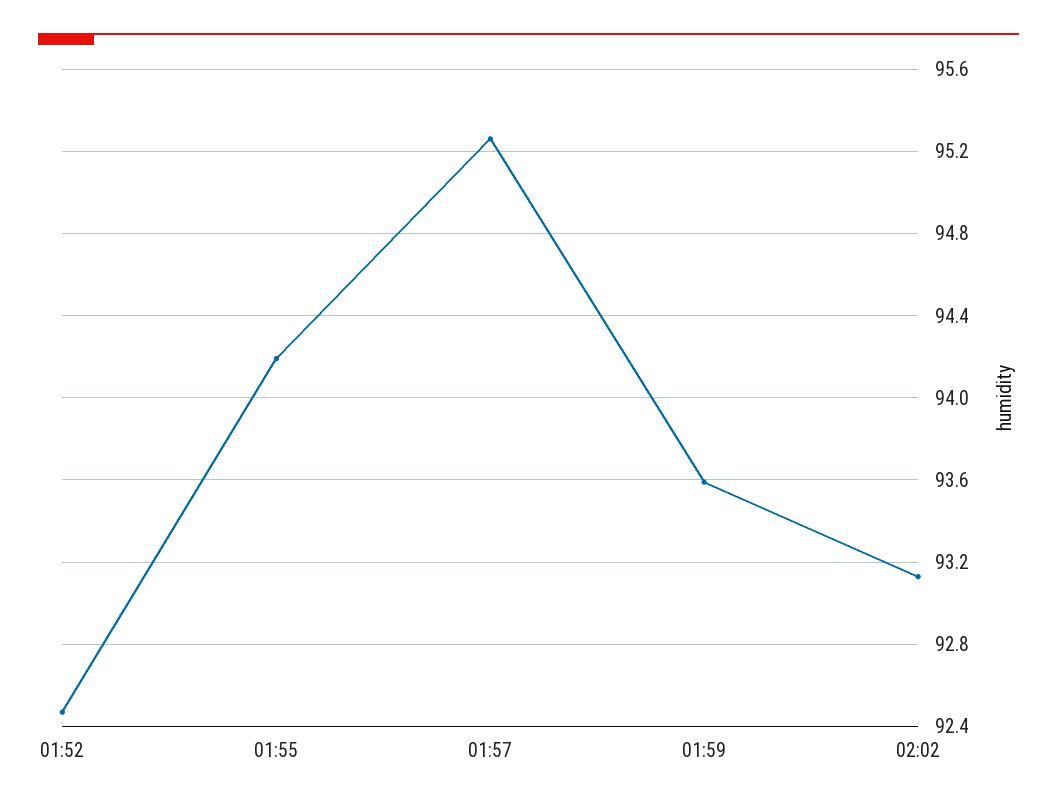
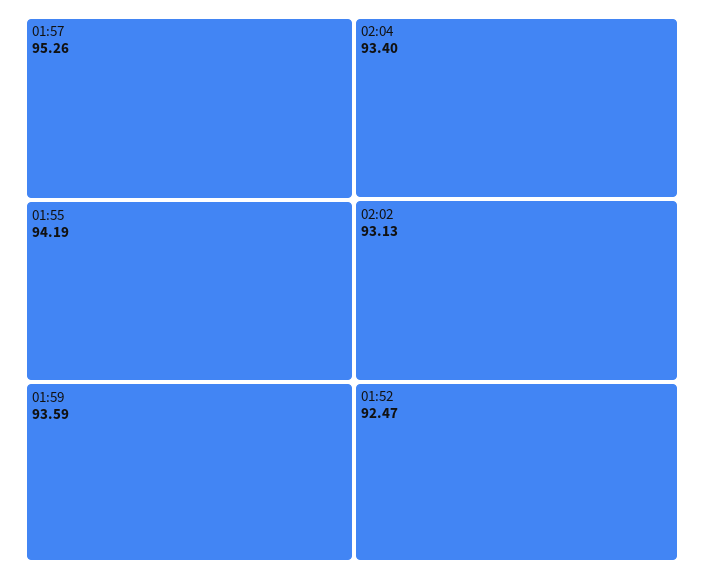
02:04: none -> 93.4

